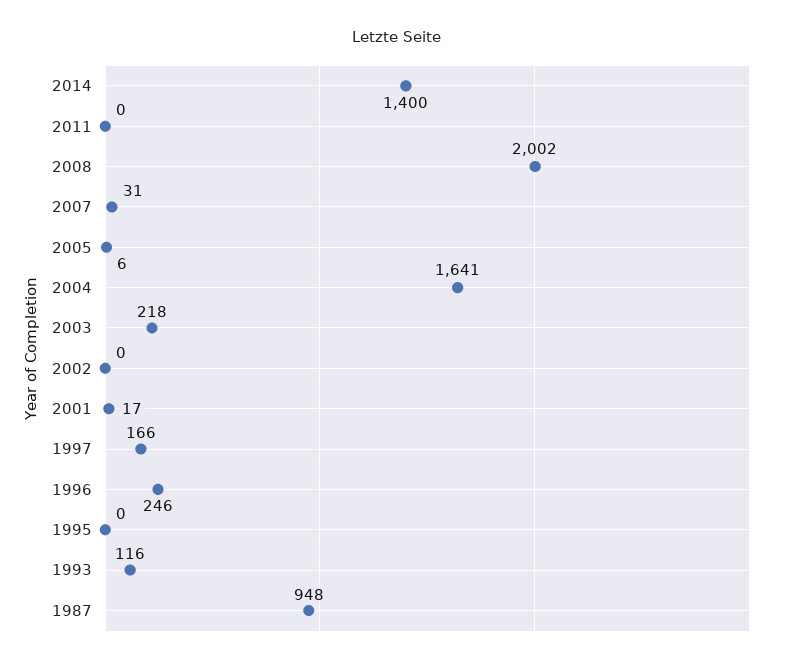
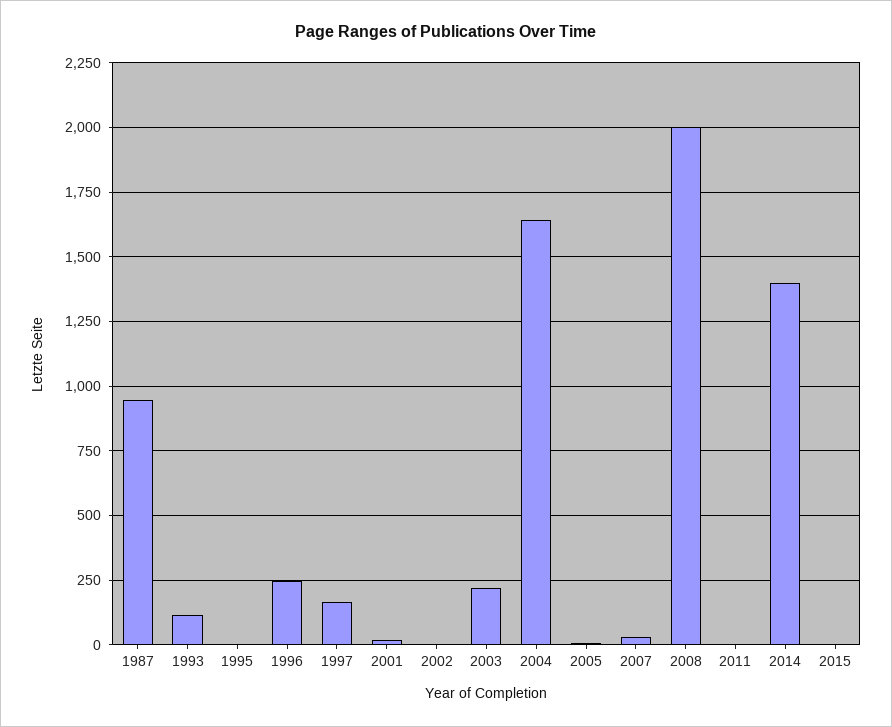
2015: none -> 0

